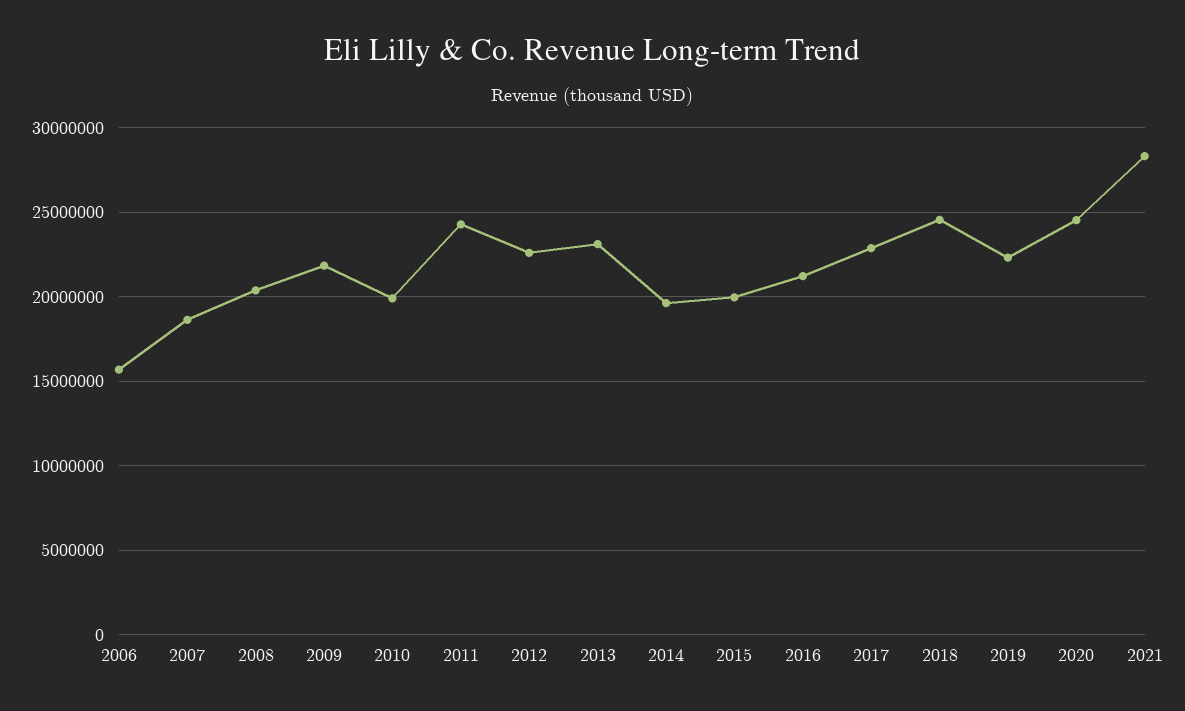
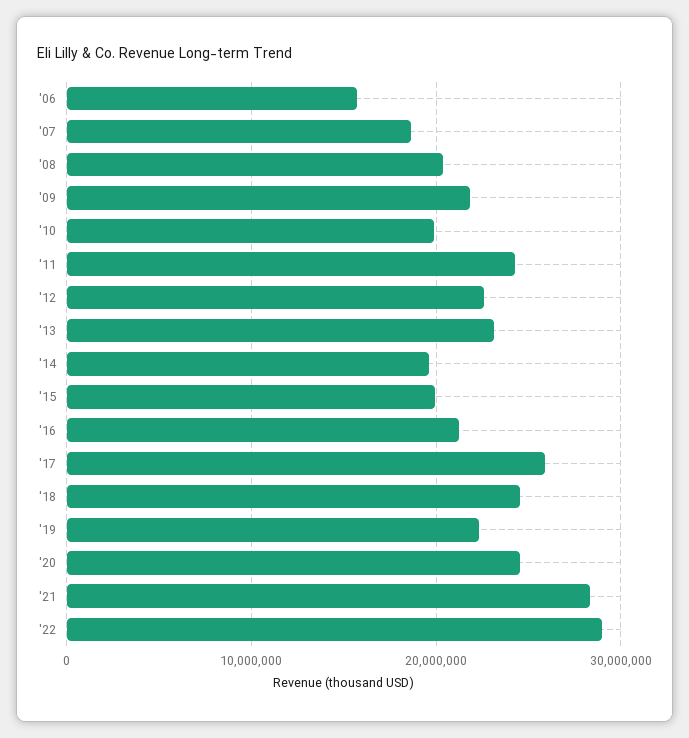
2017: 23000000 -> 26000000
'22: none -> 29000000

